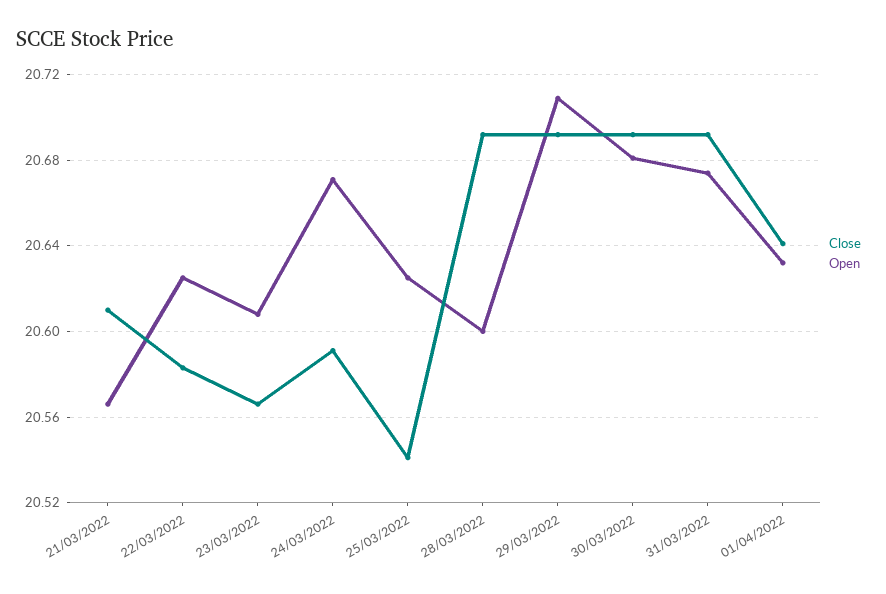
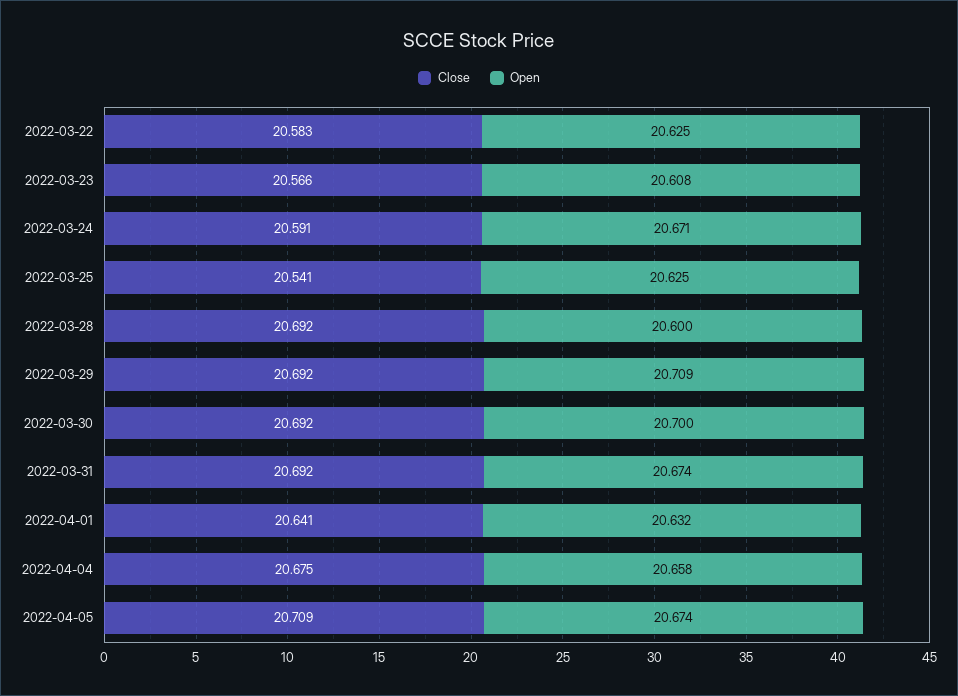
Close, 21/03/2022: 20.61 -> none
Open, 21/03/2022: 20.565 -> none
Open, 30/03/2022: 20.68 -> 20.7
Close, 2022-04-04: none -> 20.675
Open, 2022-04-04: none -> 20.658
Close, 2022-04-05: none -> 20.709
Open, 2022-04-05: none -> 20.674

